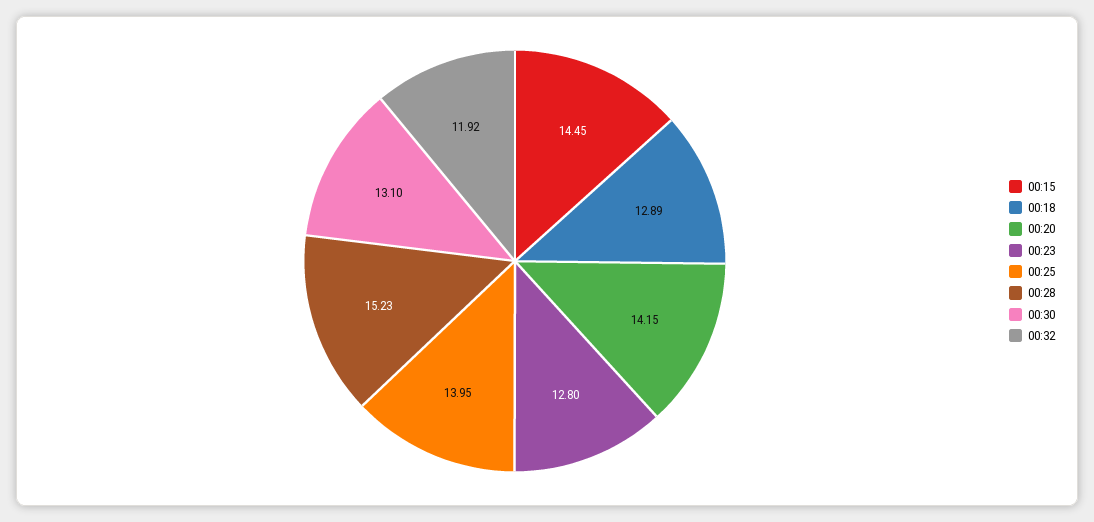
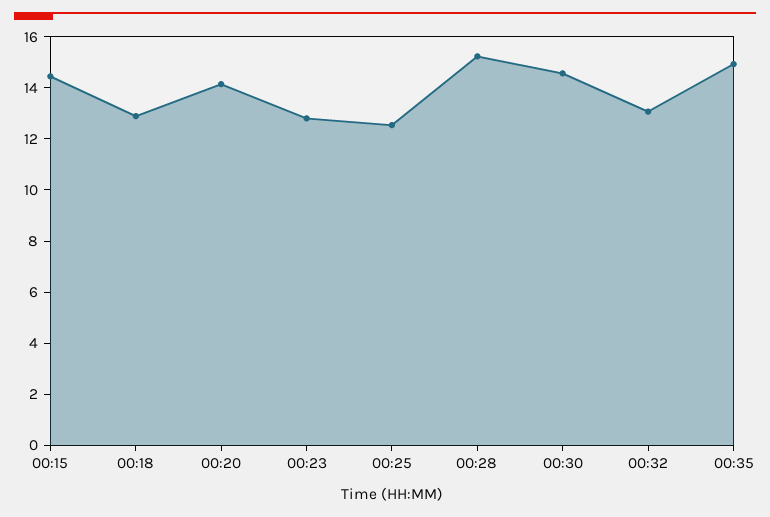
00:25: 13.95 -> 12.5
00:30: 13.1 -> 14.5
00:32: 11.92 -> 13
00:35: none -> 15

